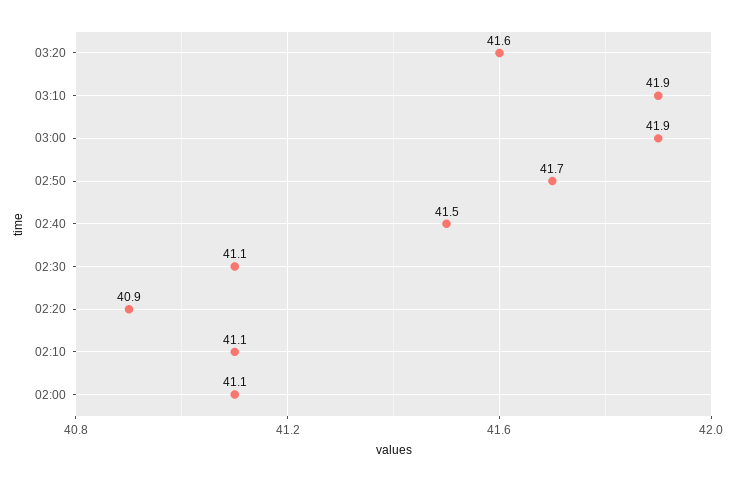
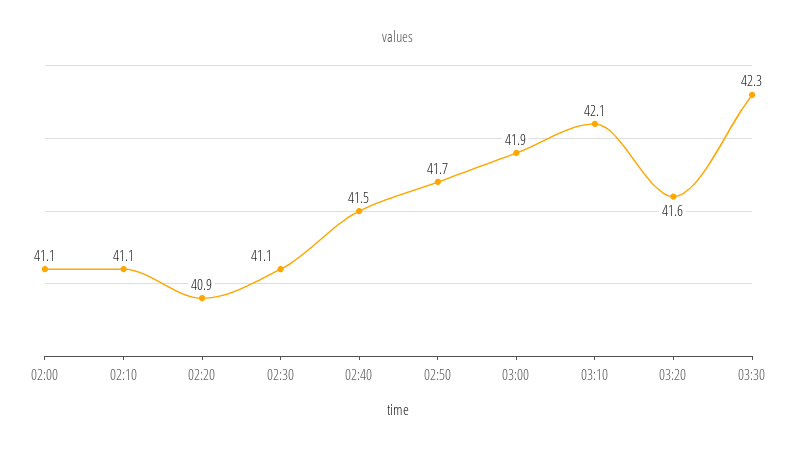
03:10: 41.9 -> 42.1
03:30: none -> 42.3

